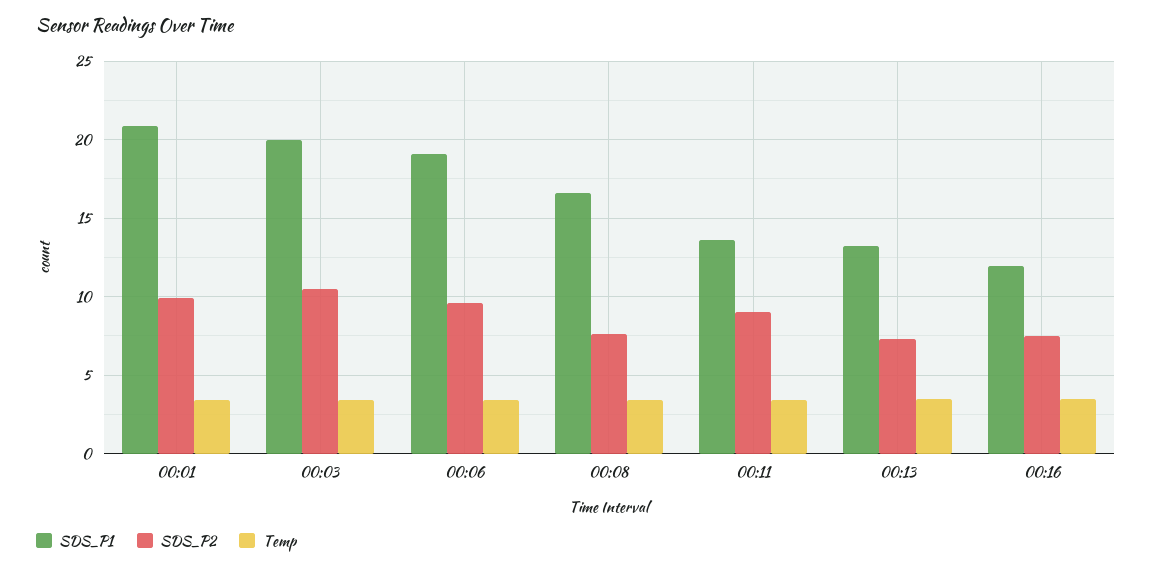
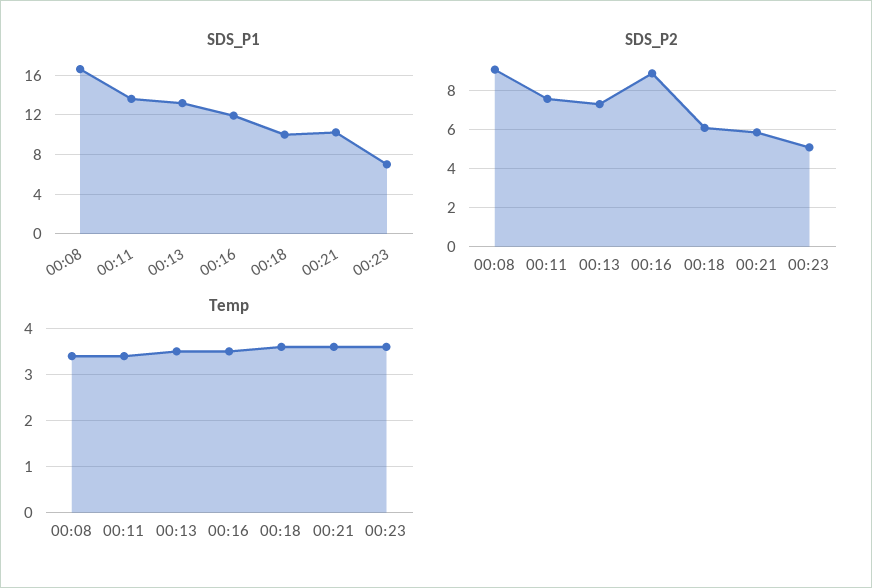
SDS_P1, 00:01: 21 -> none
SDS_P2, 00:01: 10 -> none
Temp, 00:01: 3.5 -> none
SDS_P1, 00:03: 20 -> none
SDS_P2, 00:03: 10.5 -> none
Temp, 00:03: 3.5 -> none
SDS_P1, 00:06: 19 -> none
SDS_P2, 00:06: 9.5 -> none
Temp, 00:06: 3.5 -> none
SDS_P2, 00:08: 7.5 -> 9
SDS_P2, 00:11: 9 -> 7.5
SDS_P2, 00:16: 7.5 -> 9
SDS_P1, 00:18: none -> 10
SDS_P1, 00:21: none -> 10
SDS_P1, 00:23: none -> 7
SDS_P2, 00:18: none -> 6
SDS_P2, 00:21: none -> 6
SDS_P2, 00:23: none -> 5
Temp, 00:18: none -> 3.5
Temp, 00:21: none -> 3.5
Temp, 00:23: none -> 3.5

